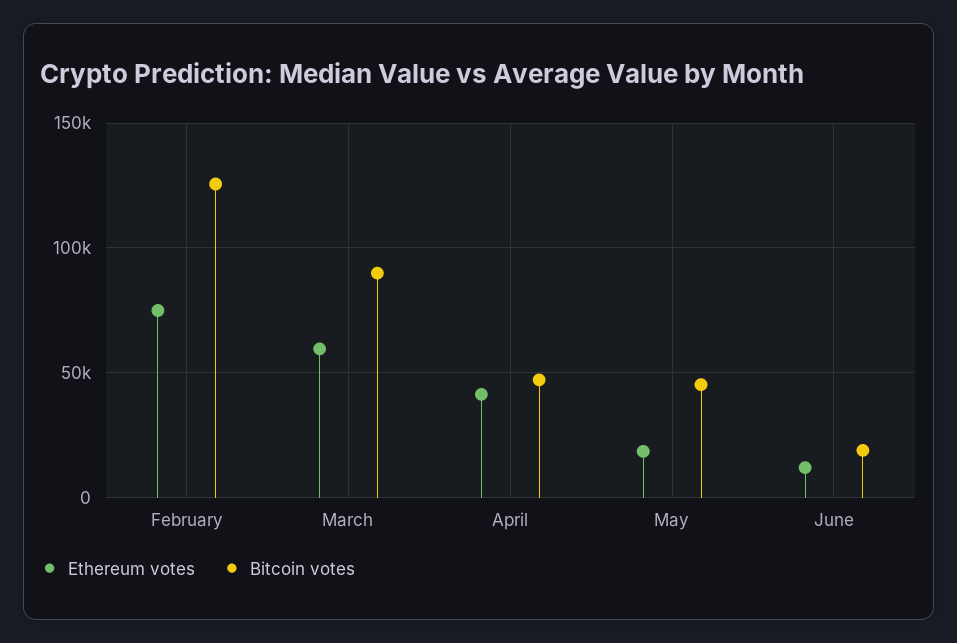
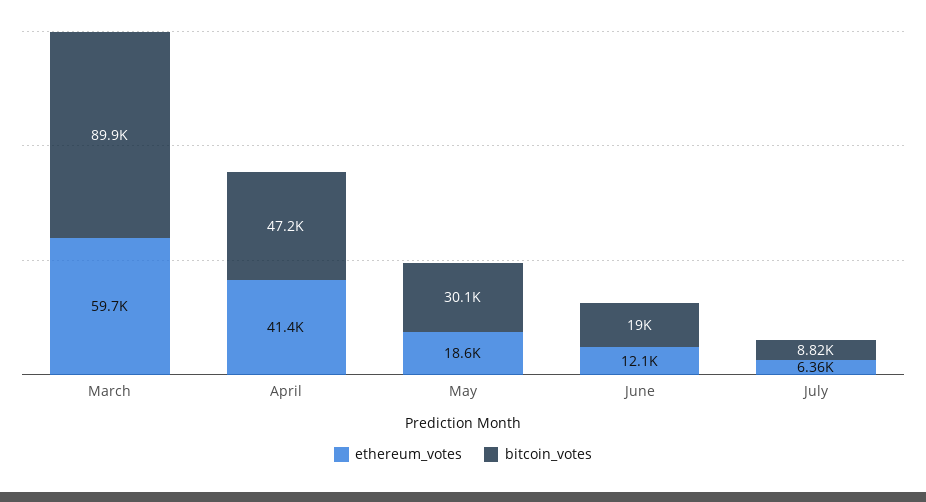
Ethereum votes, February: 75000 -> none
Bitcoin votes, February: 125000 -> none
Bitcoin votes, May: 45000 -> 30100
Ethereum votes, July: none -> 6360
Bitcoin votes, July: none -> 8820

